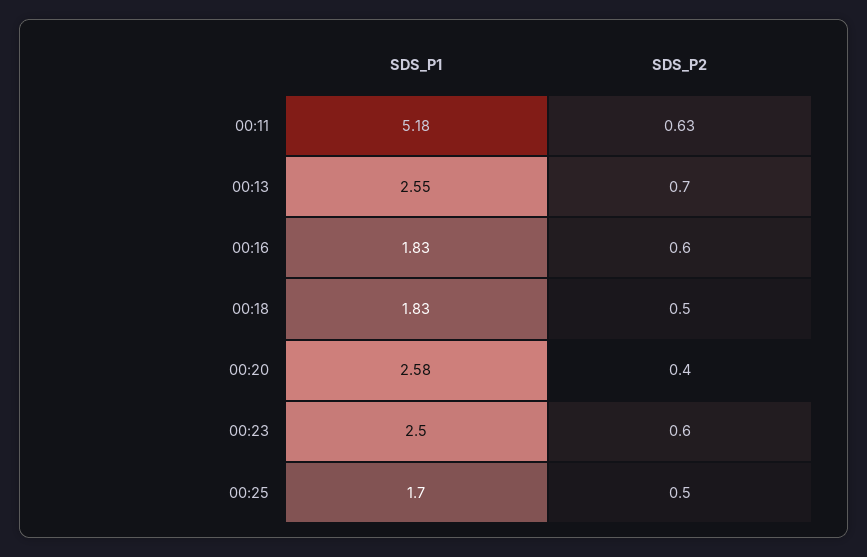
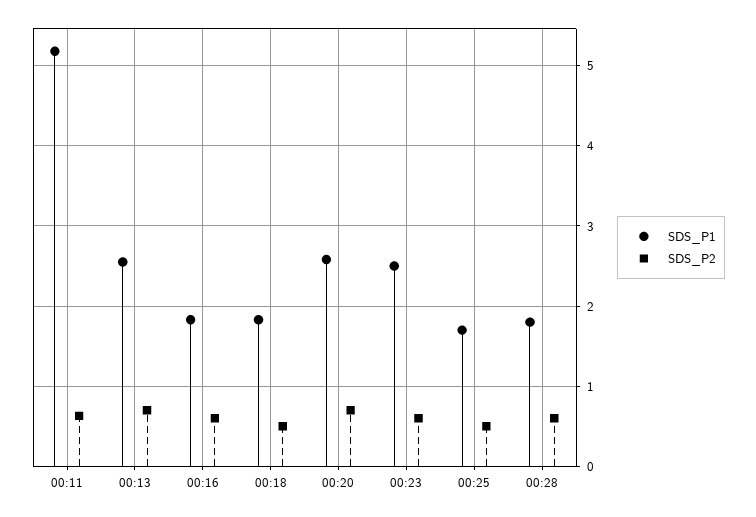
SDS_P2, 00:20: 0.4 -> 0.7
SDS_P1, 00:28: none -> 1.8
SDS_P2, 00:28: none -> 0.6

